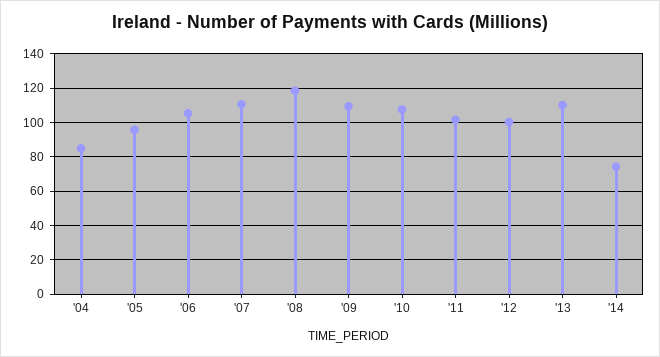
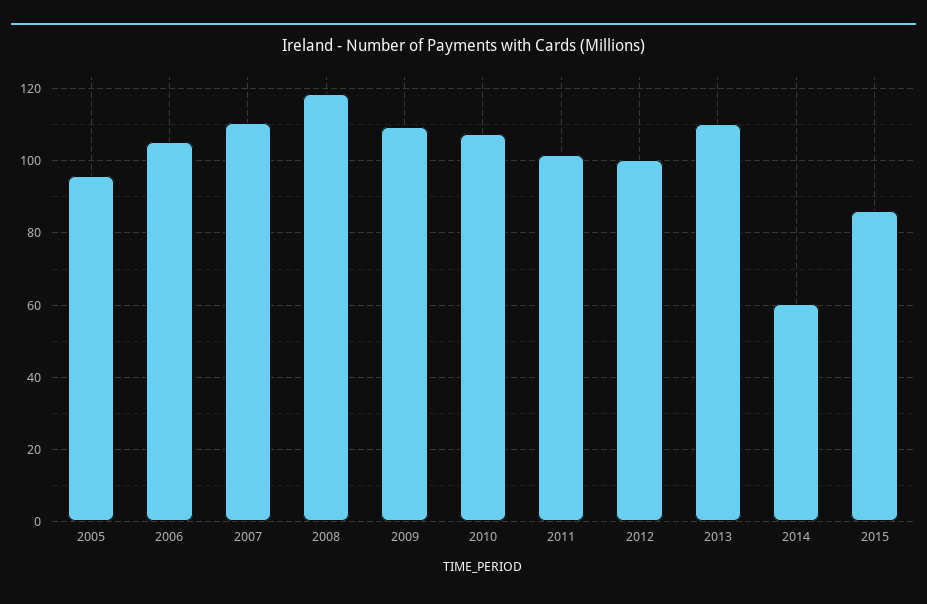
'04: 85 -> none
'14: 75 -> 60
2015: none -> 86

